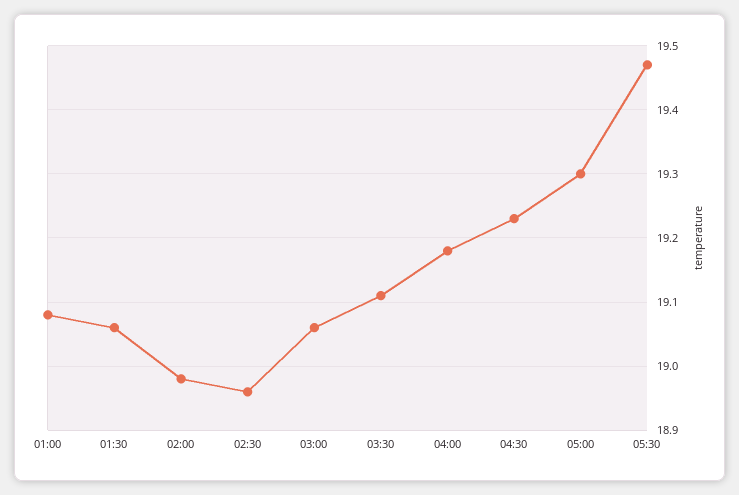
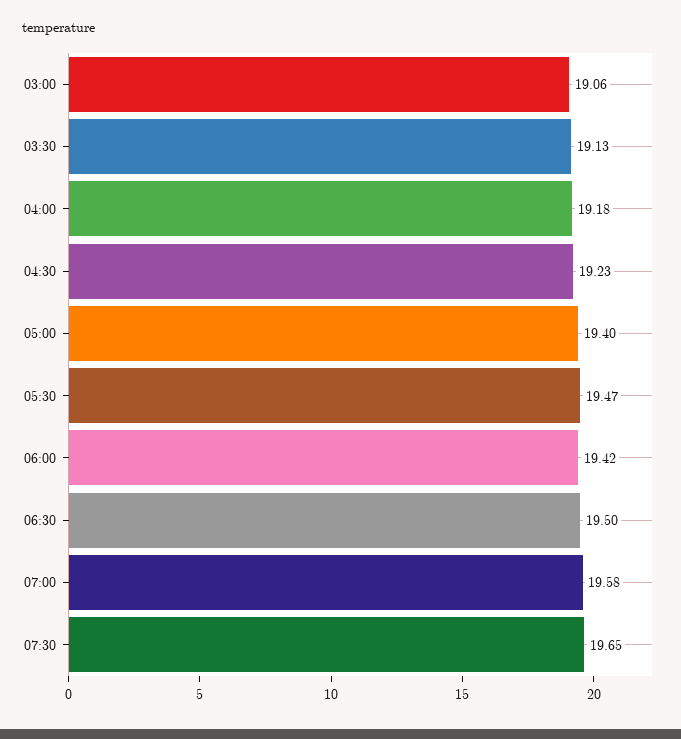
01:00: 19.08 -> none
01:30: 19.06 -> none
02:00: 18.98 -> none
02:30: 18.96 -> none
03:30: 19.11 -> 19.13
05:00: 19.3 -> 19.4
06:00: none -> 19.42
06:30: none -> 19.5
07:00: none -> 19.58
07:30: none -> 19.65

